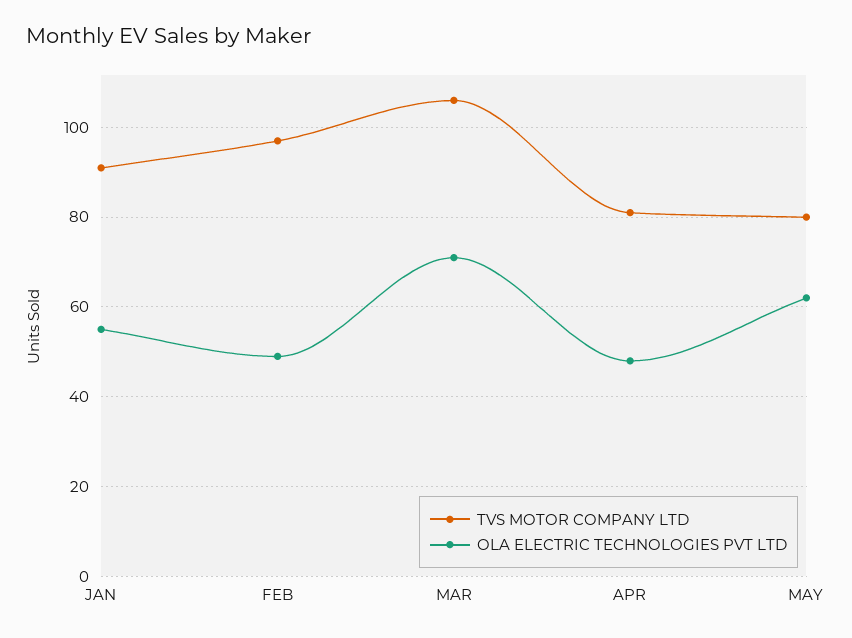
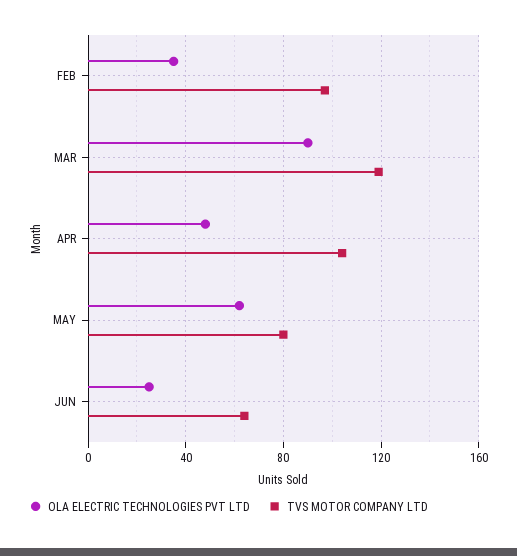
TVS MOTOR COMPANY LTD, JAN: 90 -> none
OLA ELECTRIC TECHNOLOGIES PVT LTD, JAN: 55 -> none
OLA ELECTRIC TECHNOLOGIES PVT LTD, FEB: 50 -> 35
TVS MOTOR COMPANY LTD, MAR: 105 -> 120
OLA ELECTRIC TECHNOLOGIES PVT LTD, MAR: 70 -> 90
TVS MOTOR COMPANY LTD, APR: 80 -> 105
OLA ELECTRIC TECHNOLOGIES PVT LTD, JUN: none -> 25
TVS MOTOR COMPANY LTD, JUN: none -> 65

